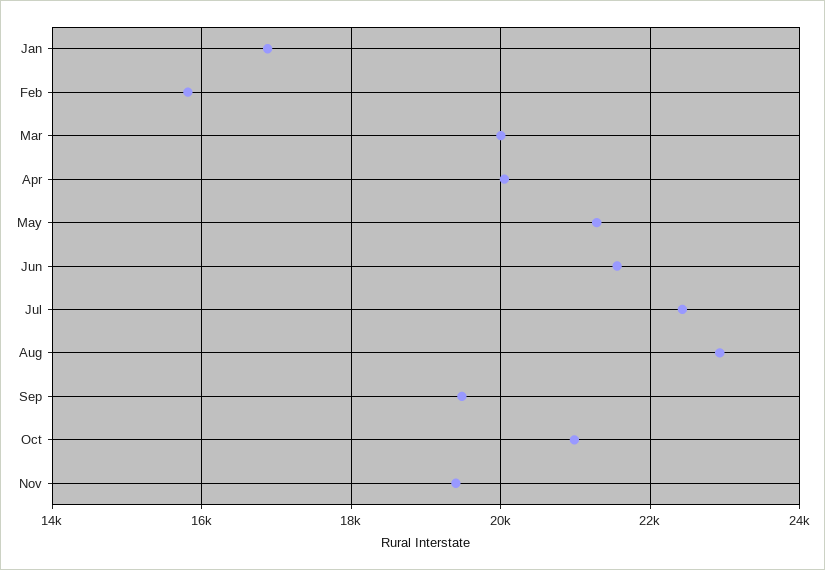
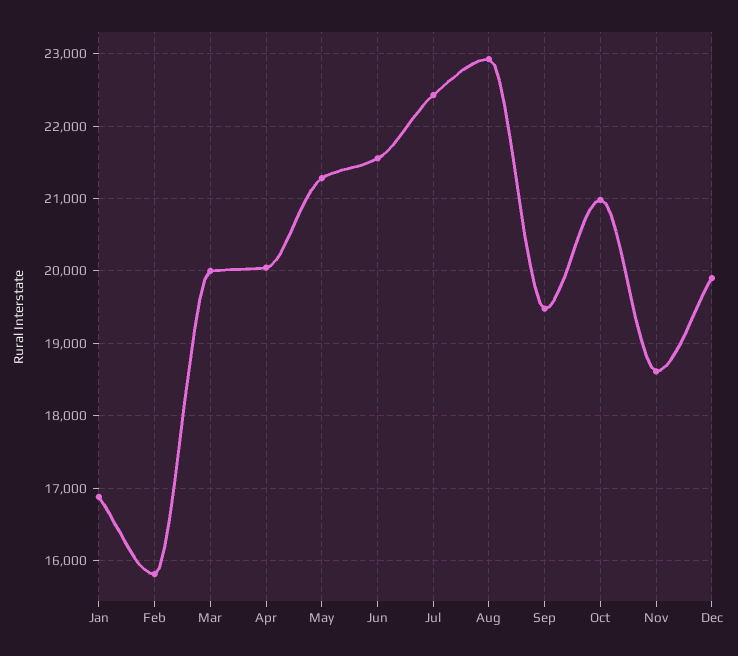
Nov: 19400 -> 18600
Dec: none -> 19900

